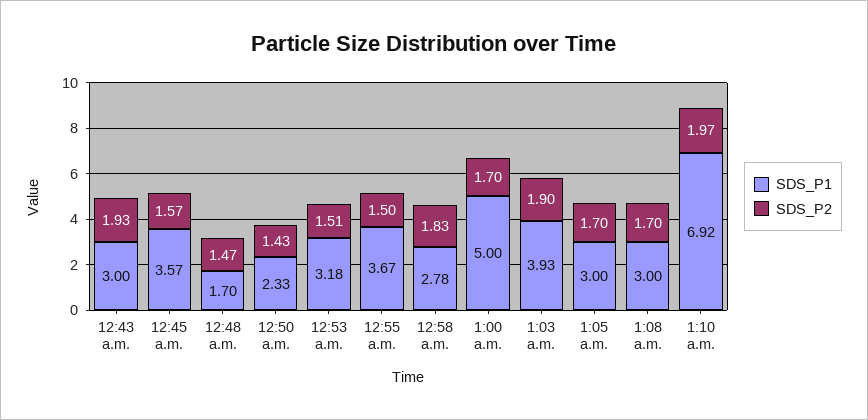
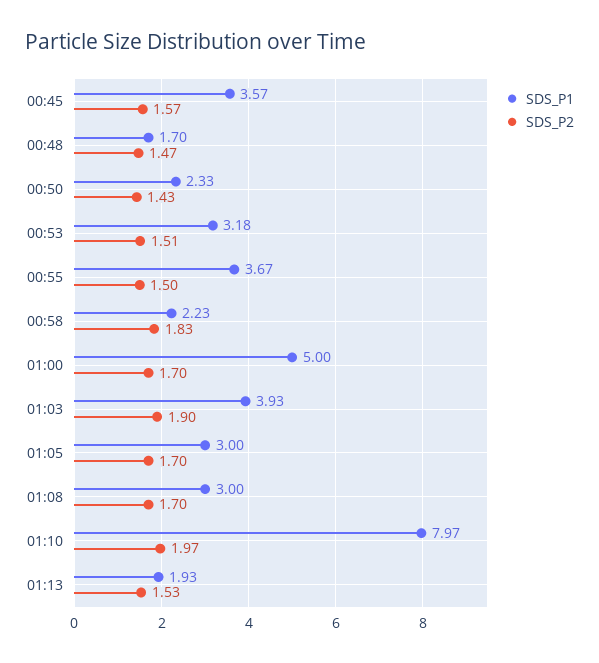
SDS_P1, 12:43 a.m.: 3 -> none
SDS_P2, 12:43 a.m.: 1.93 -> none
SDS_P1, 12:58 a.m.: 2.78 -> 2.23
SDS_P1, 1:10 a.m.: 6.92 -> 7.97
SDS_P1, 01:13: none -> 1.93
SDS_P2, 01:13: none -> 1.53

